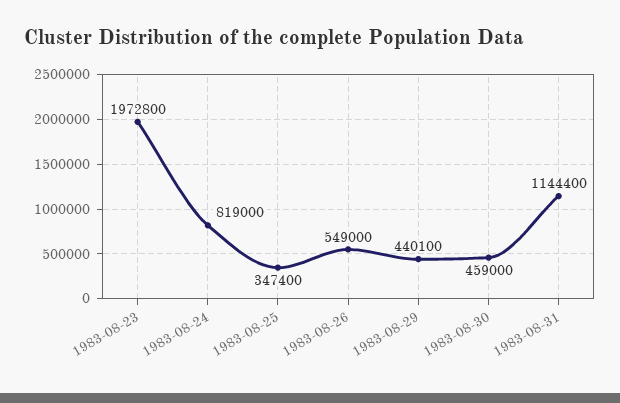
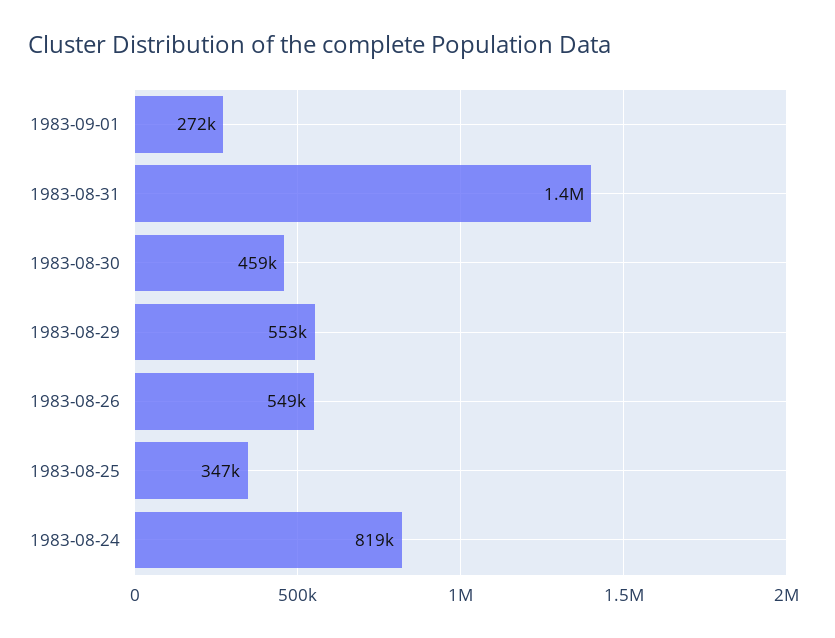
1983-08-23: 1972800 -> none
1983-08-29: 440100 -> 553000
1983-08-31: 1144400 -> 1400000
1983-09-01: none -> 272000

